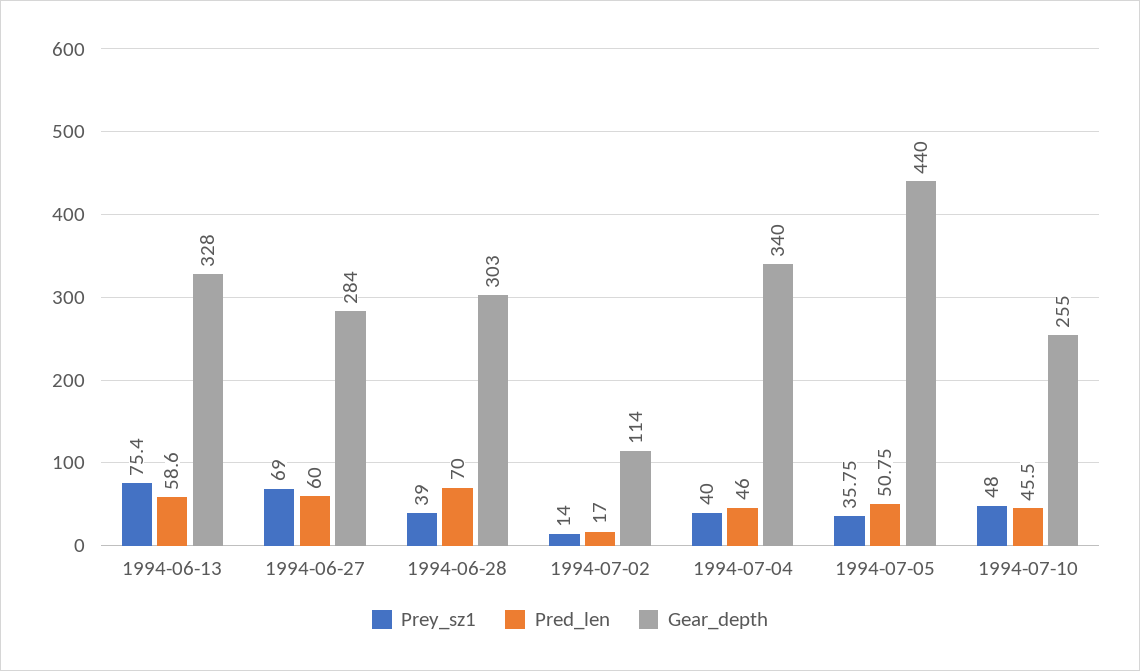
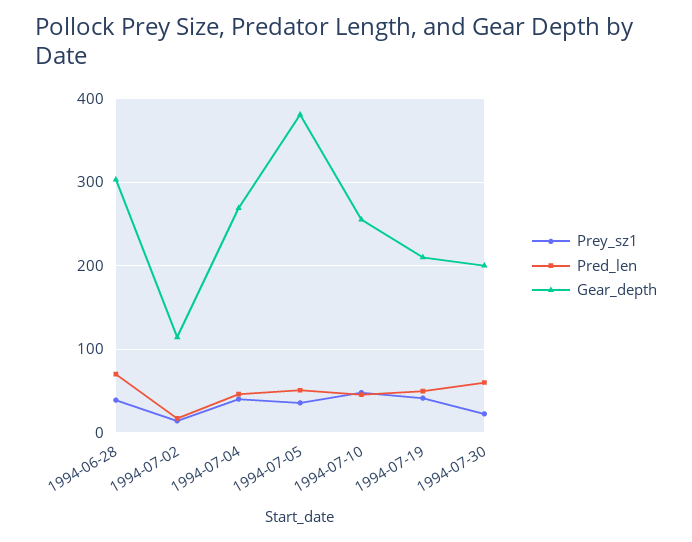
Prey_sz1, 1994-06-13: 75.4 -> none
Pred_len, 1994-06-13: 58.6 -> none
Gear_depth, 1994-06-13: 328 -> none
Prey_sz1, 1994-06-27: 69 -> none
Pred_len, 1994-06-27: 60 -> none
Gear_depth, 1994-06-27: 284 -> none
Gear_depth, 1994-07-04: 340 -> 270
Gear_depth, 1994-07-05: 440 -> 380
Prey_sz1, 1994-07-19: none -> 40
Pred_len, 1994-07-19: none -> 50
Gear_depth, 1994-07-19: none -> 210
Prey_sz1, 1994-07-30: none -> 20
Pred_len, 1994-07-30: none -> 60
Gear_depth, 1994-07-30: none -> 200

